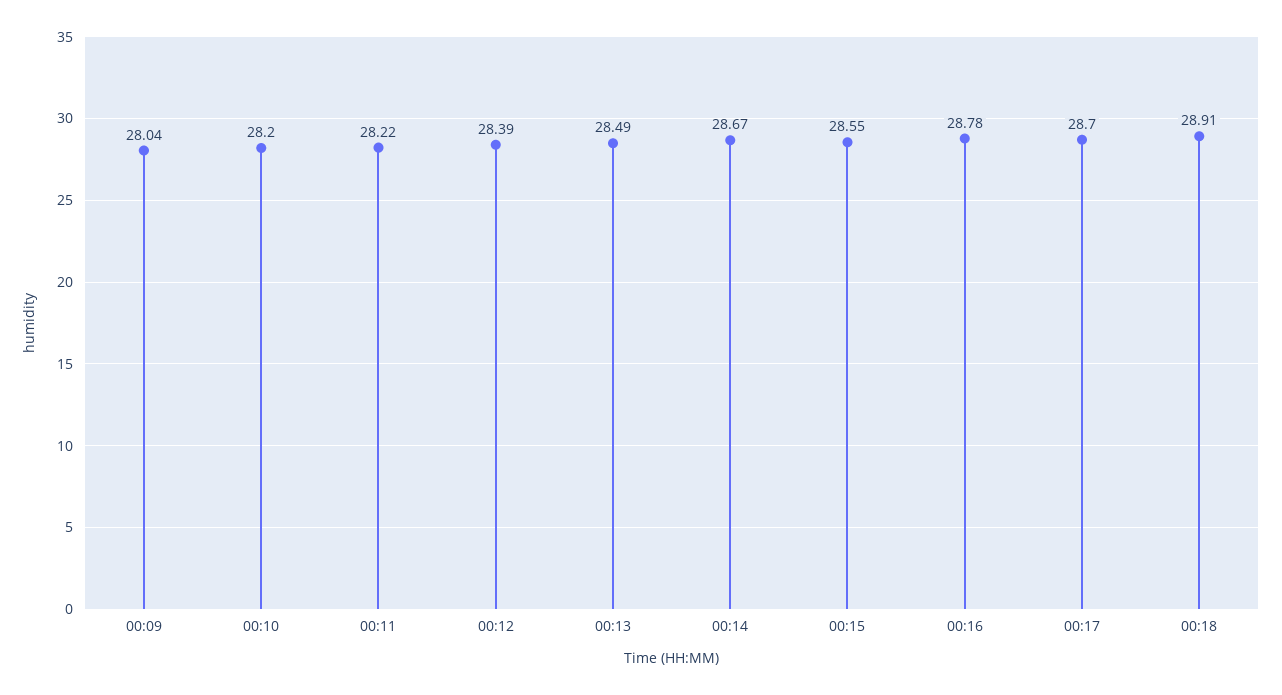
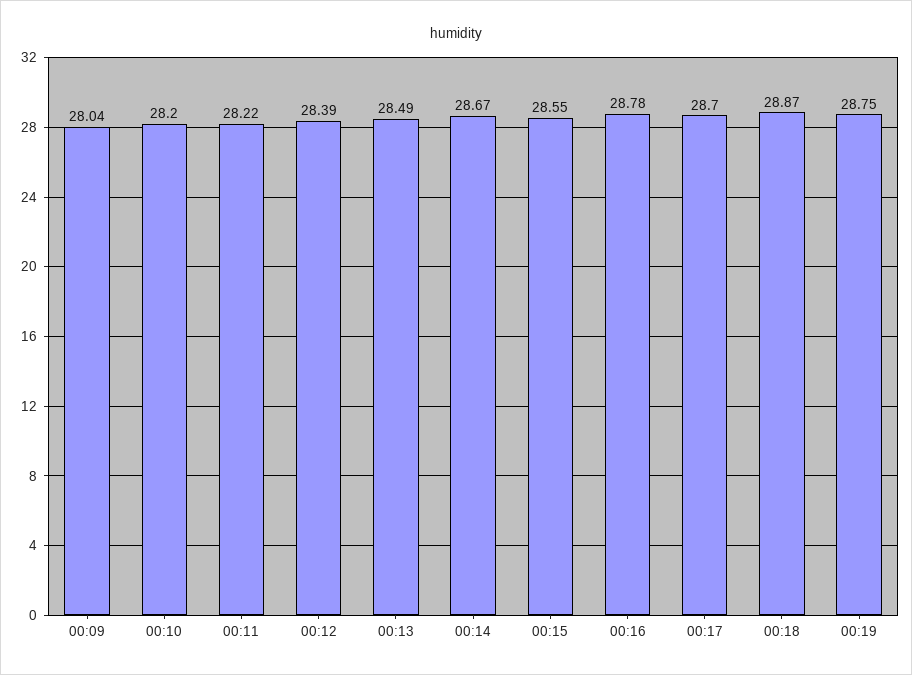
00:18: 28.91 -> 28.87
00:19: none -> 28.75

